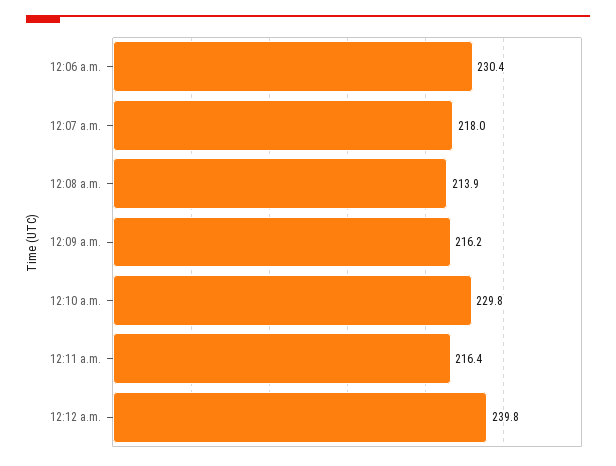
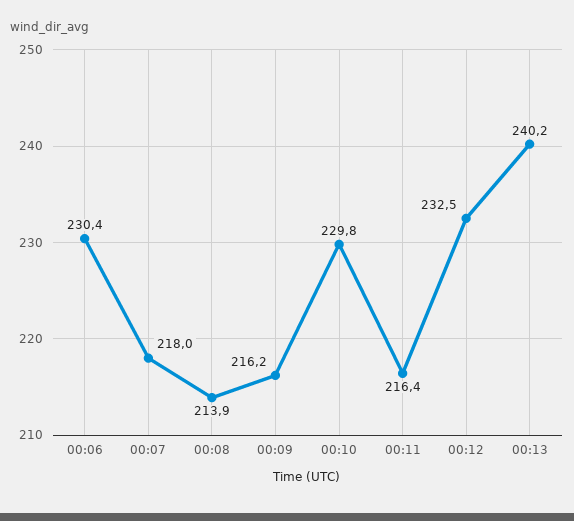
12:12 a.m.: 239.8 -> 232.5
00:13: none -> 240.2

